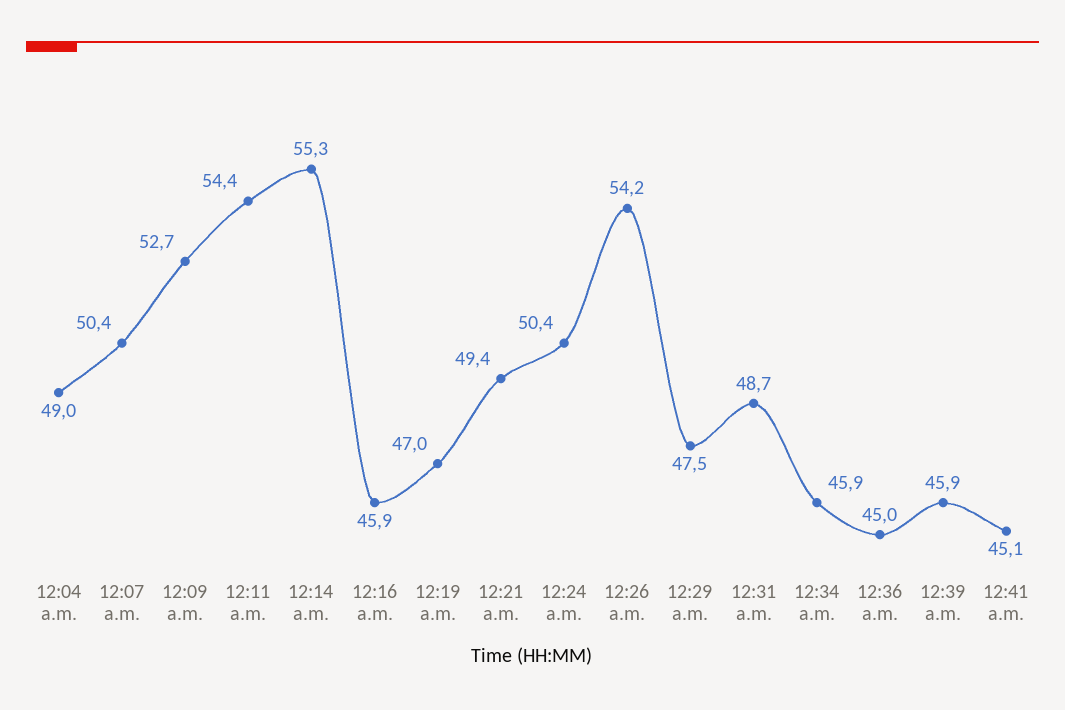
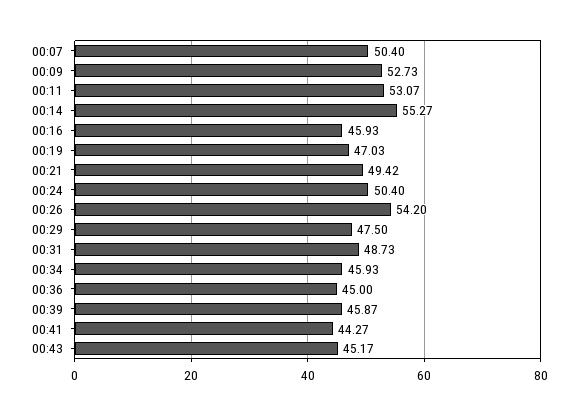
12:04 a.m.: 49 -> none
12:11 a.m.: 54.4 -> 53.07
12:41 a.m.: 45.1 -> 44.27
00:43: none -> 45.17

